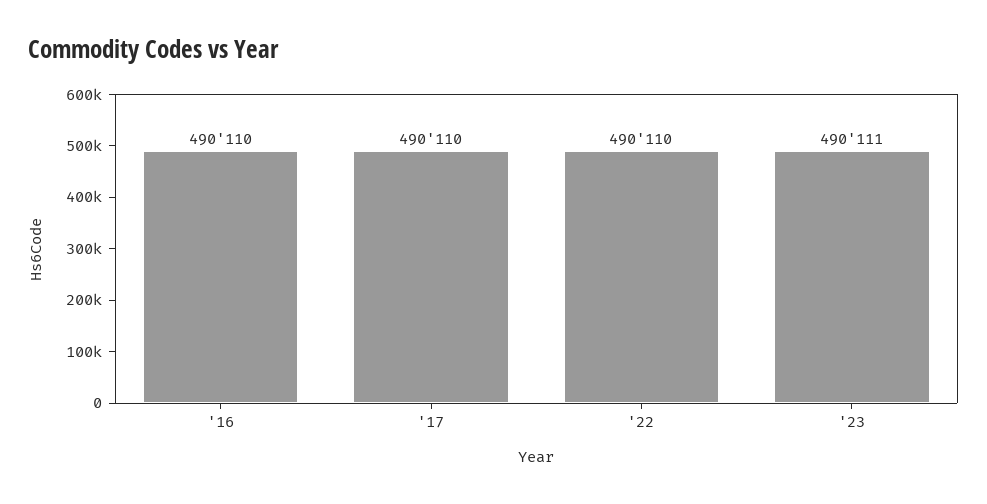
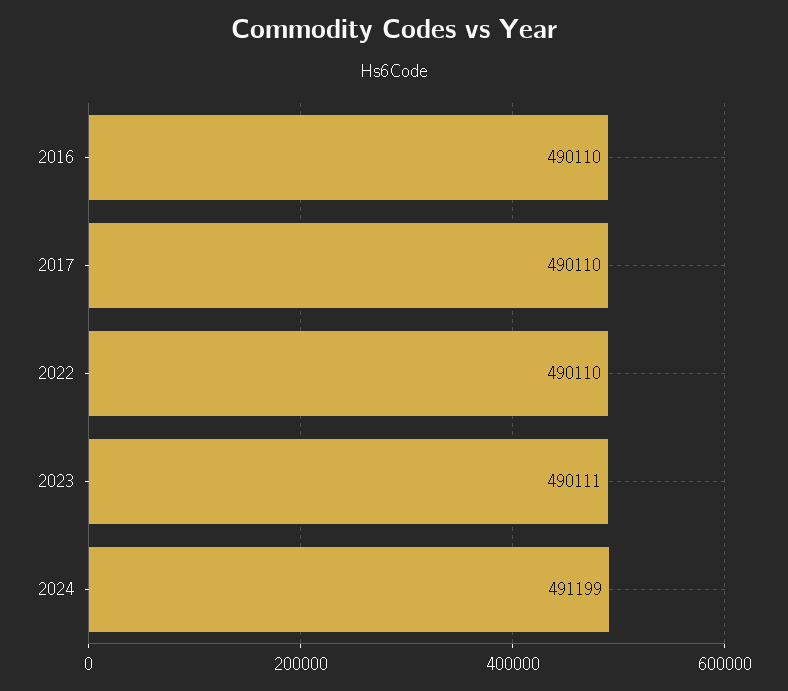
2024: none -> 491199

